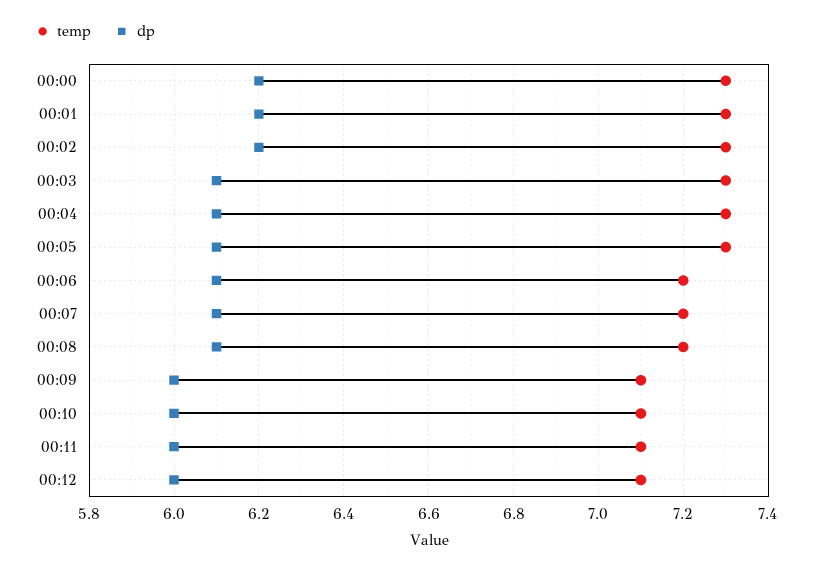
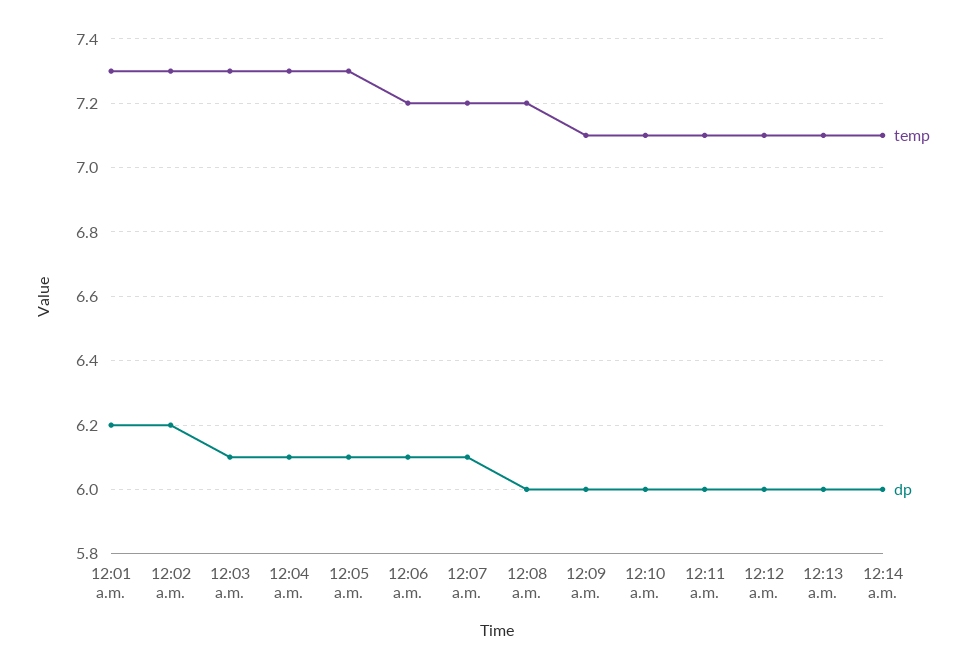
temp, 00:00: 7.3 -> none
dp, 00:00: 6.2 -> none
dp, 00:08: 6.1 -> 6
temp, 12:13 a.m.: none -> 7.1
dp, 12:13 a.m.: none -> 6
temp, 12:14 a.m.: none -> 7.1
dp, 12:14 a.m.: none -> 6

